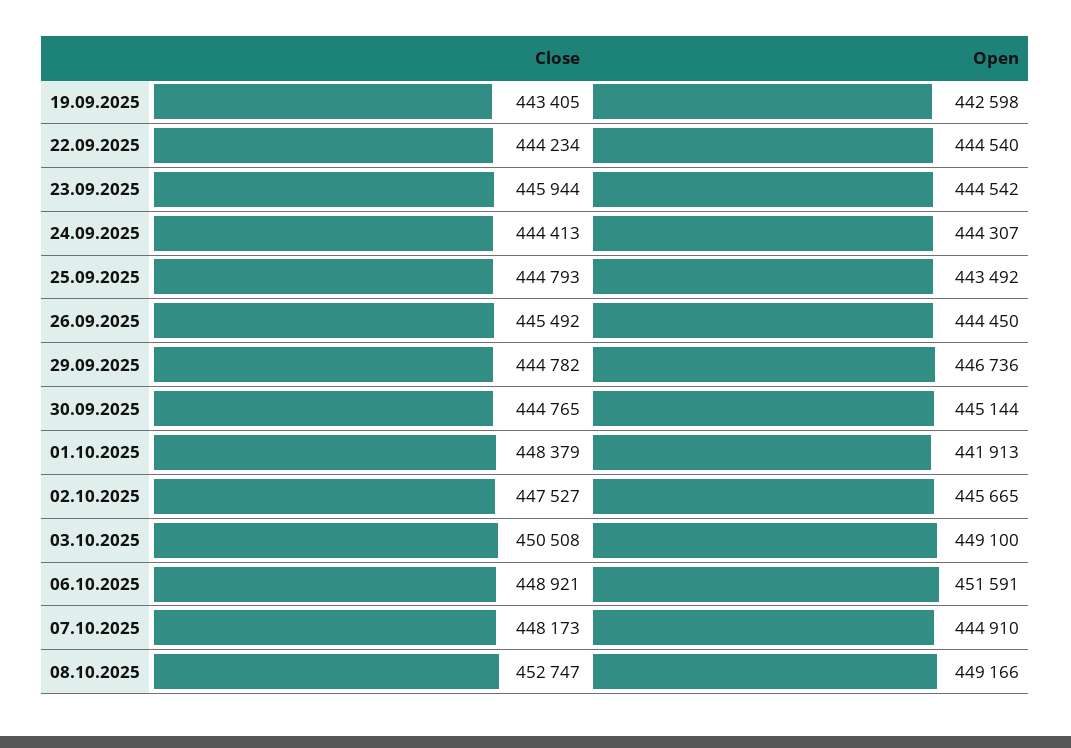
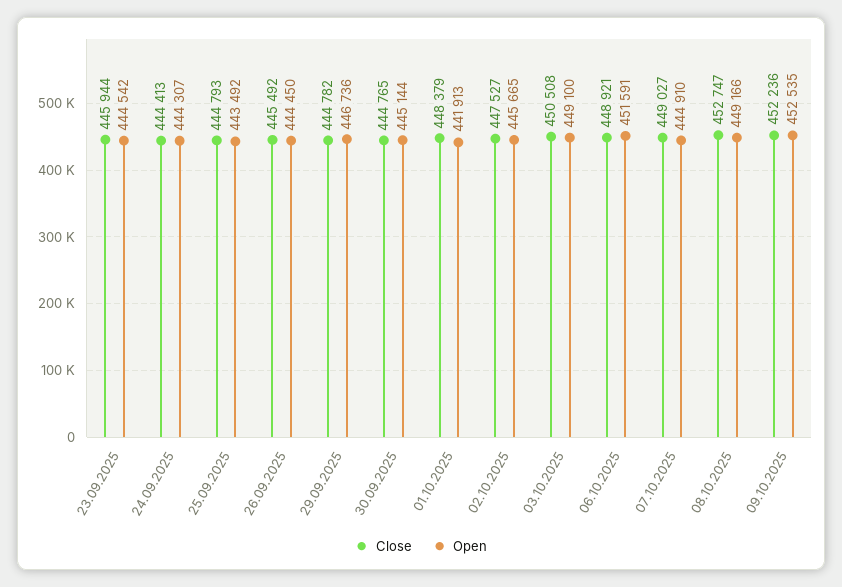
Close, 19.09.2025: 443405 -> none
Open, 19.09.2025: 442598 -> none
Close, 22.09.2025: 444234 -> none
Open, 22.09.2025: 444540 -> none
Close, 07.10.2025: 448173 -> 449027
Close, 09.10.2025: none -> 452236
Open, 09.10.2025: none -> 452535

